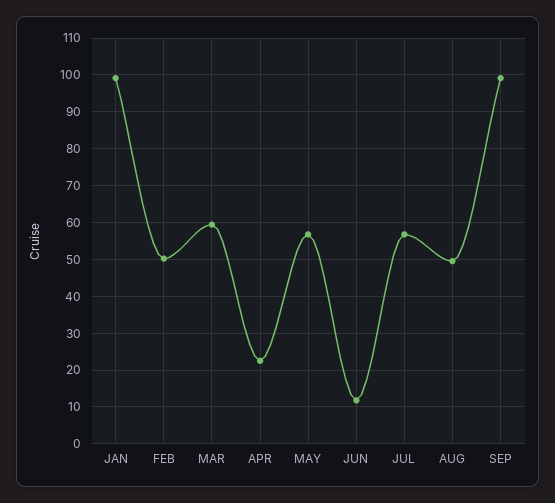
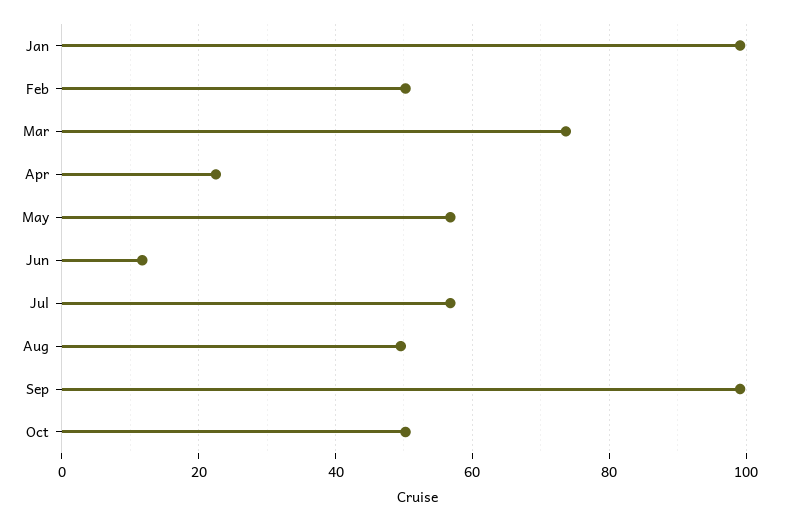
MAR: 60 -> 74
Oct: none -> 50

